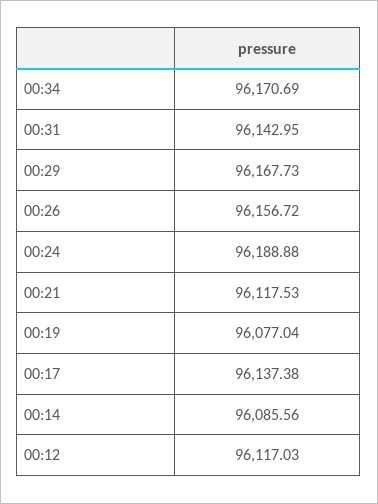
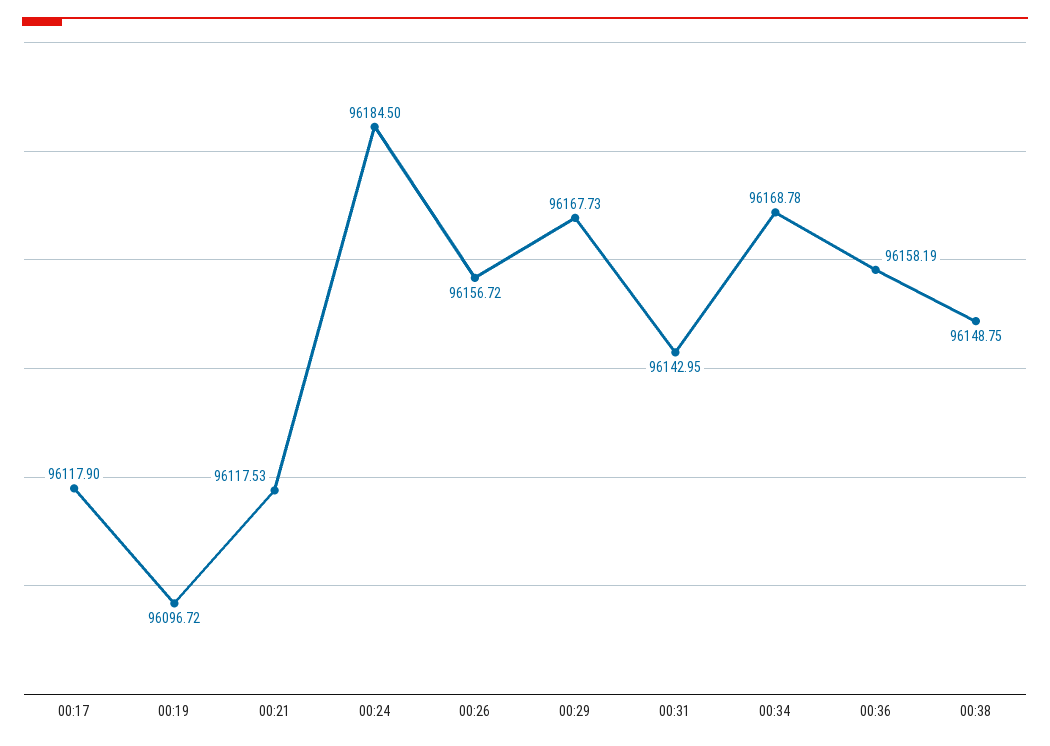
00:34: 96170.69 -> 96168.78
00:24: 96188.88 -> 96184.5
00:19: 96077.04 -> 96096.72
00:17: 96137.38 -> 96117.9
00:14: 96085.56 -> none
00:12: 96117.03 -> none
00:36: none -> 96158.19
00:38: none -> 96148.75

